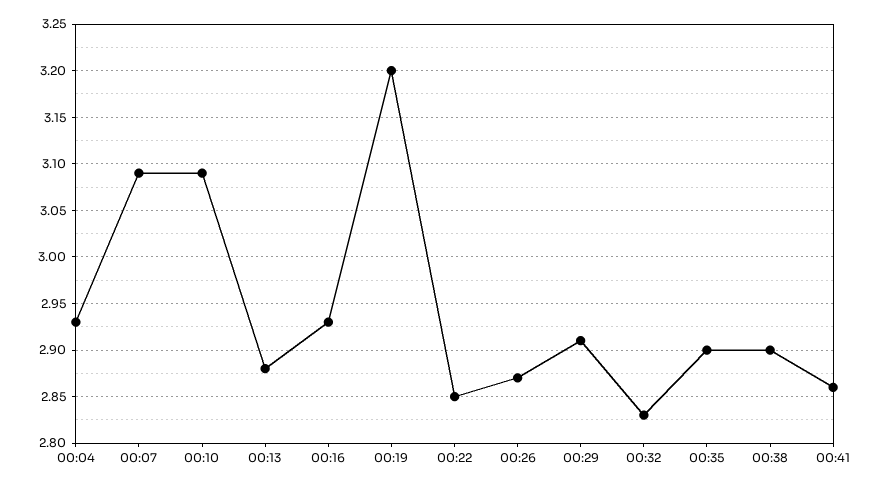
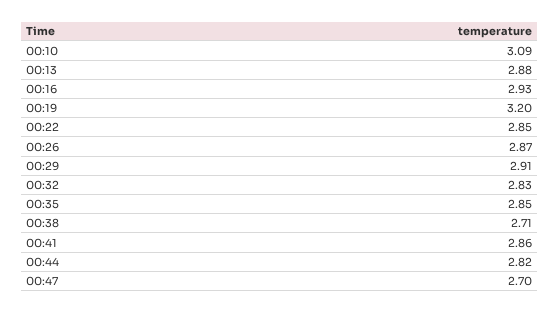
00:04: 2.93 -> none
00:07: 3.09 -> none
00:35: 2.9 -> 2.85
00:38: 2.9 -> 2.71
00:44: none -> 2.82
00:47: none -> 2.7

